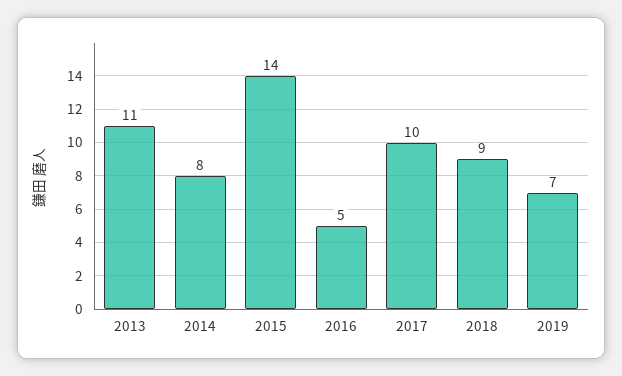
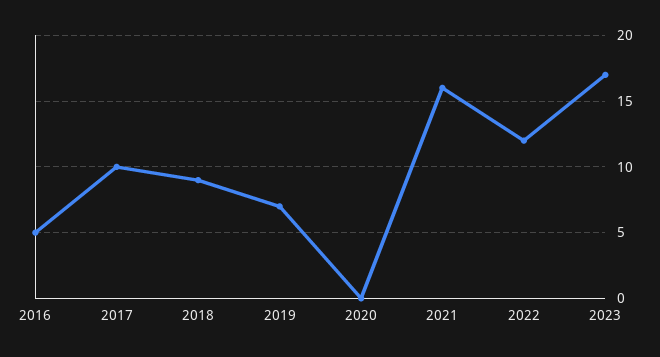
2013: 11 -> none
2014: 8 -> none
2015: 14 -> none
2020: none -> 0
2021: none -> 16
2022: none -> 12
2023: none -> 17

